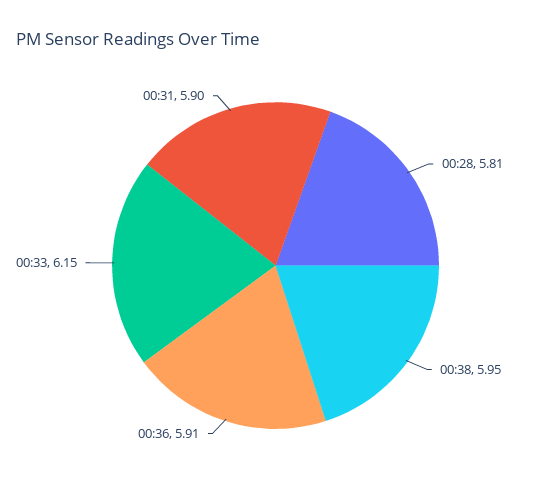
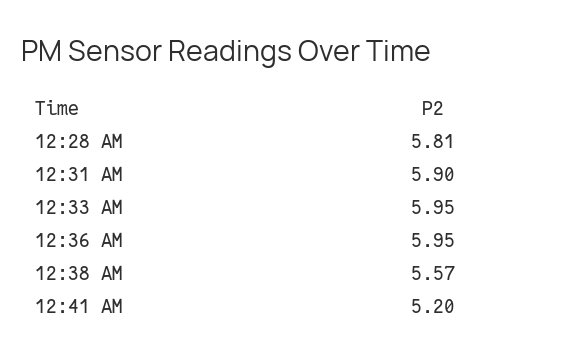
00:38: 5.95 -> 5.57
00:36: 5.91 -> 5.95
00:33: 6.15 -> 5.95
12:41 AM: none -> 5.2

